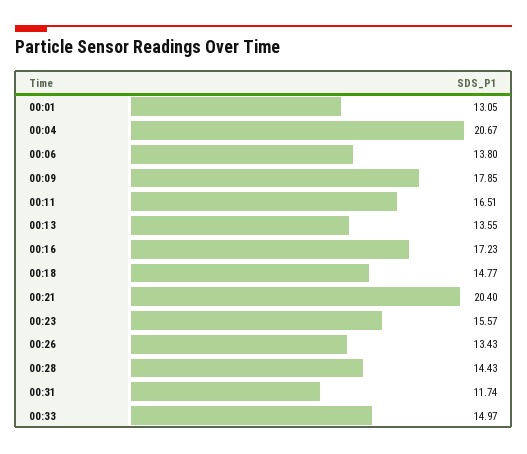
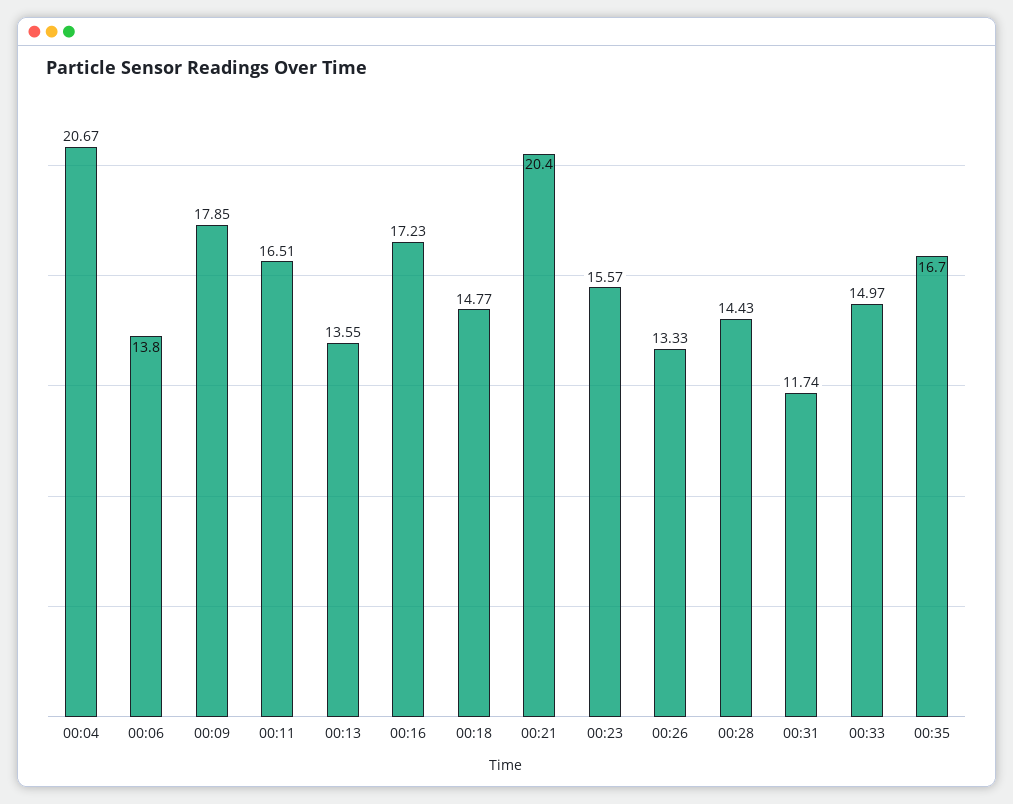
00:01: 13.05 -> none
00:26: 13.43 -> 13.33
00:35: none -> 16.7

